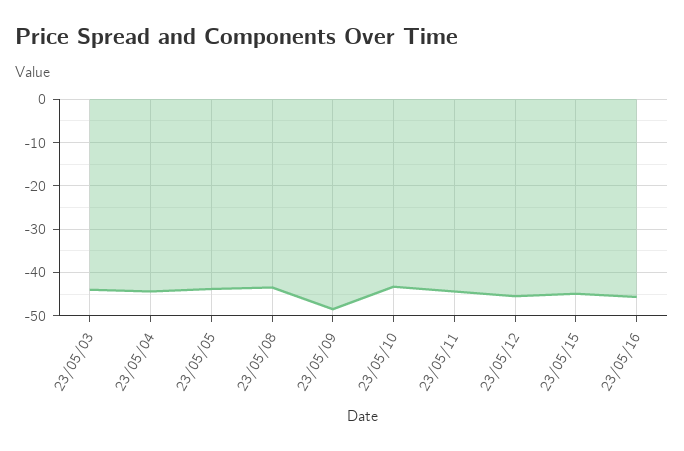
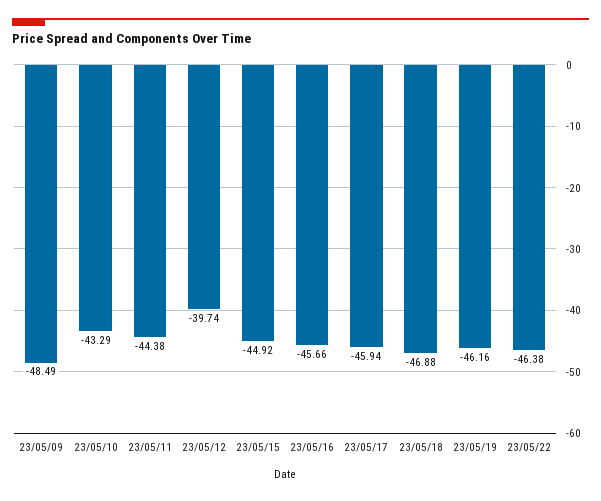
23/05/03: -44 -> none
23/05/04: -44 -> none
23/05/05: -44 -> none
23/05/08: -44 -> none
23/05/12: -46 -> -39.74
23/05/17: none -> -45.94
23/05/18: none -> -46.88
23/05/19: none -> -46.16
23/05/22: none -> -46.38

